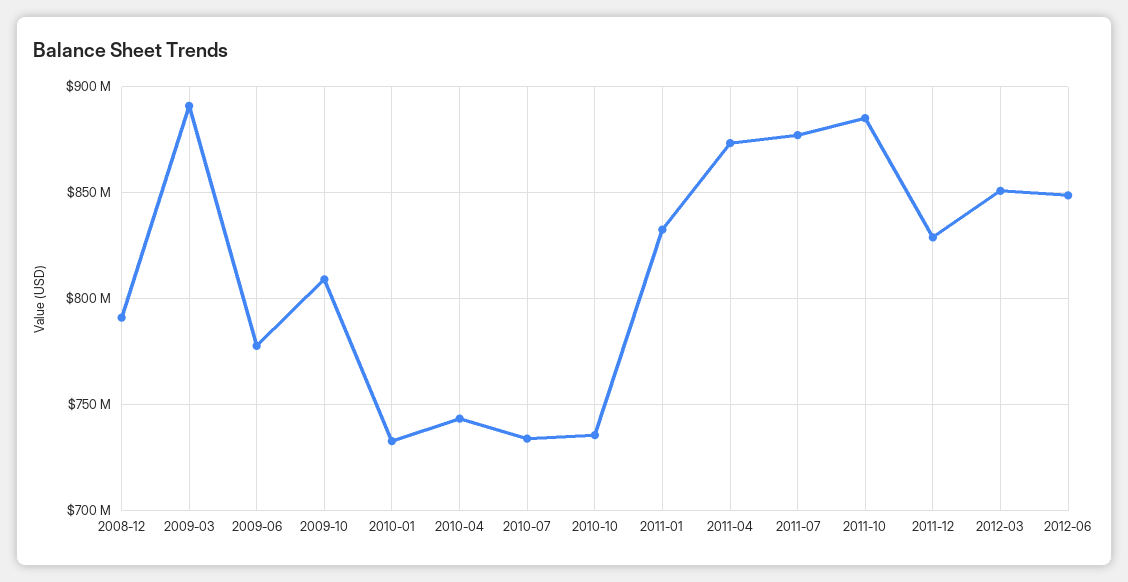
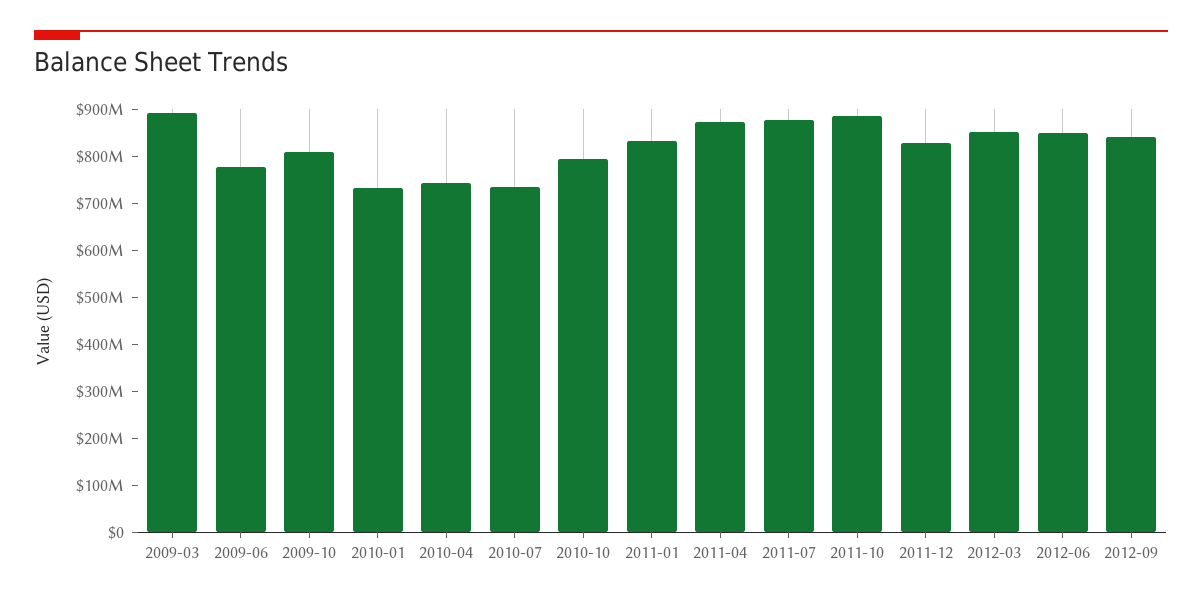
2008-12: 790000000 -> none
2010-10: 735000000 -> 800000000
2012-09: none -> 840000000

